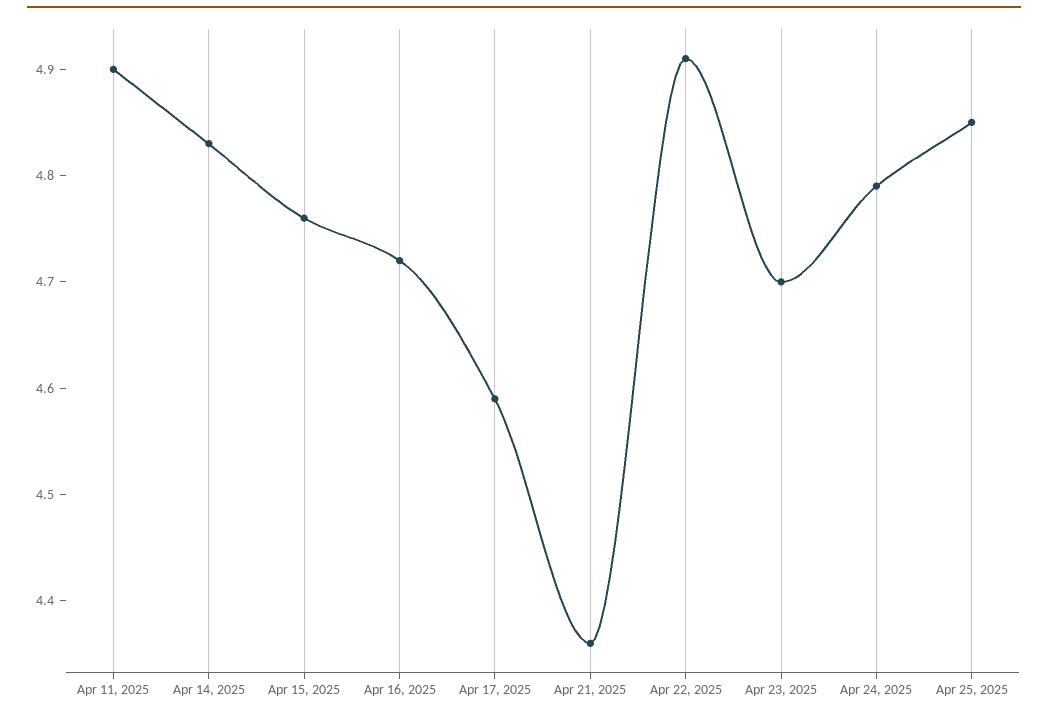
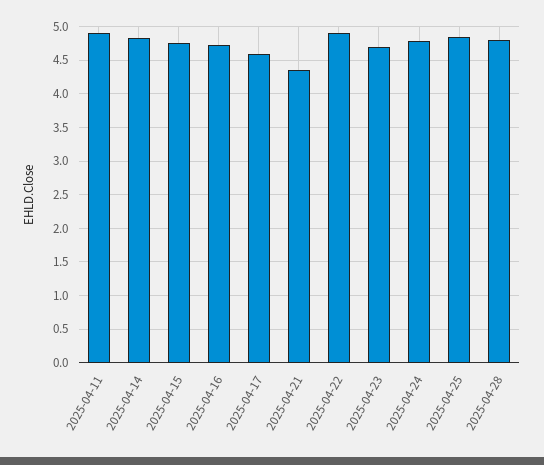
2025-04-28: none -> 4.8

